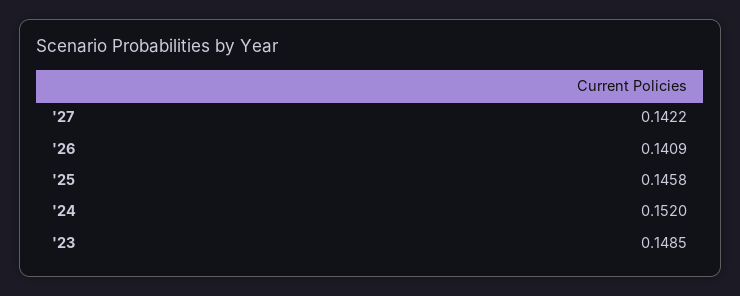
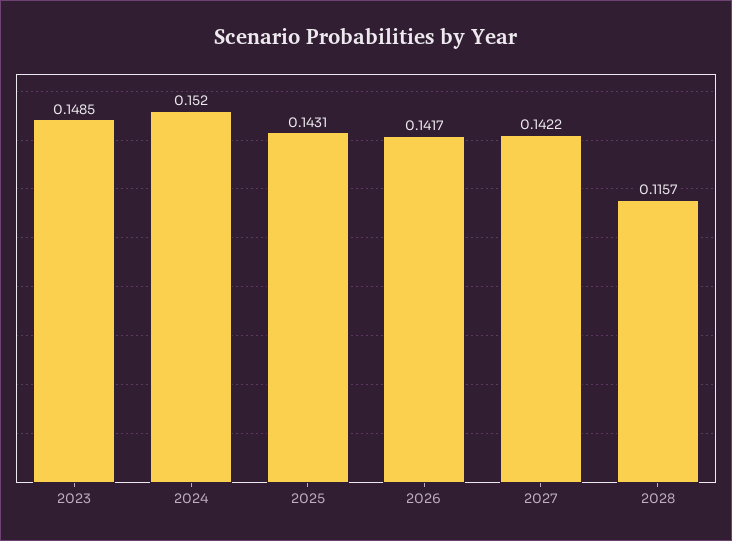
'26: 0.1409 -> 0.1417
'25: 0.1458 -> 0.1431
2028: none -> 0.1157

